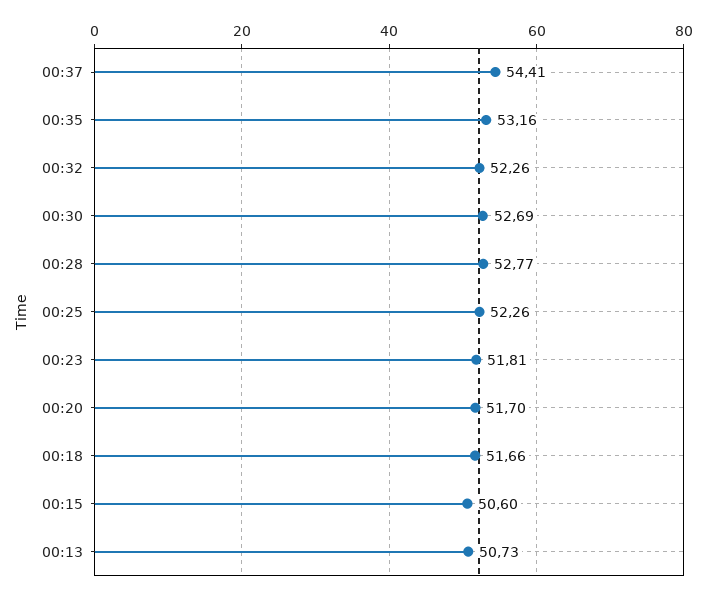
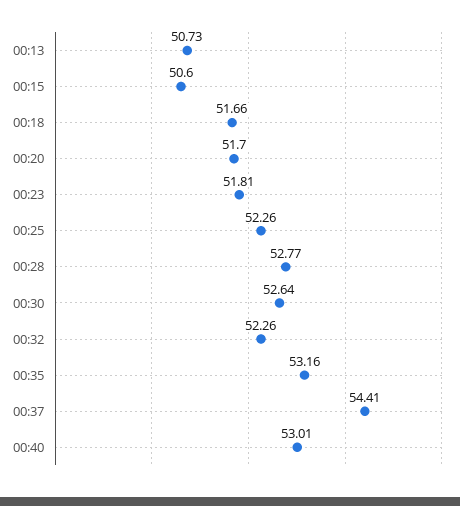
00:30: 52.69 -> 52.64
00:40: none -> 53.01

